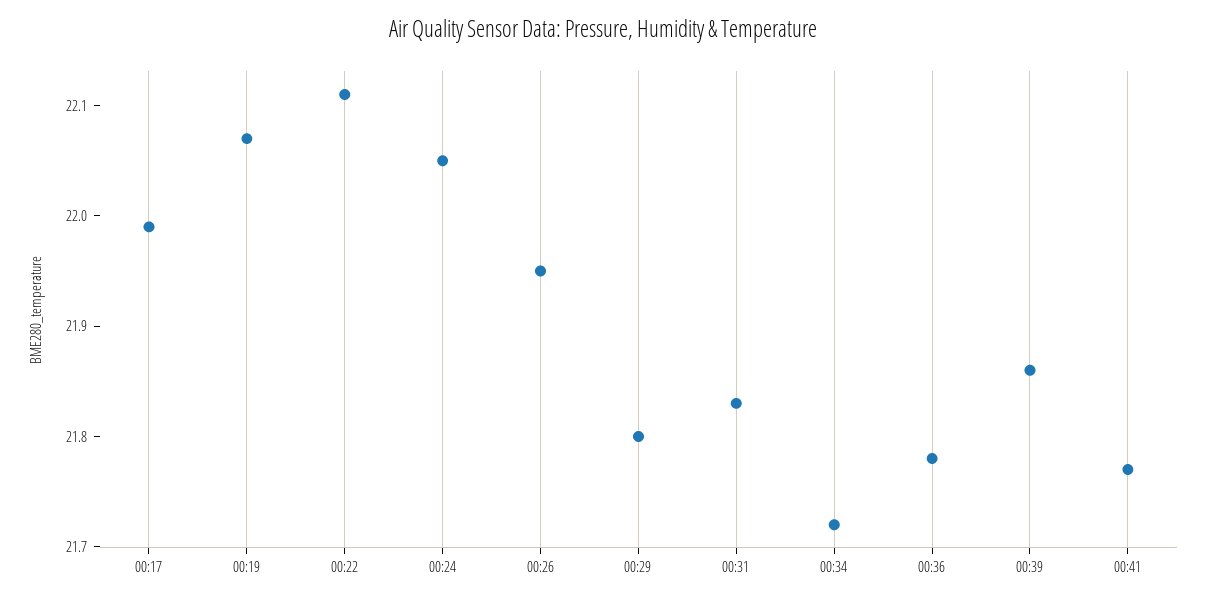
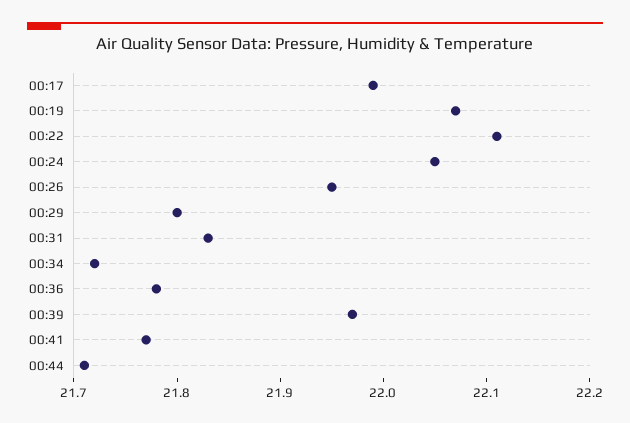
00:39: 21.86 -> 21.97
00:44: none -> 21.71

